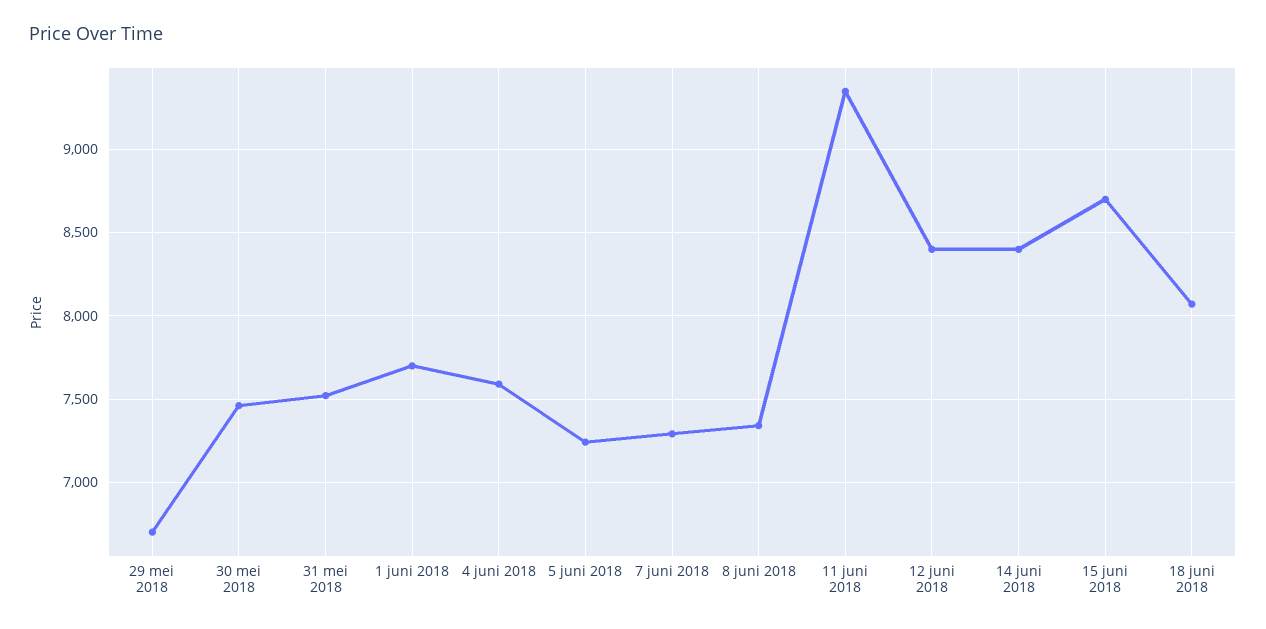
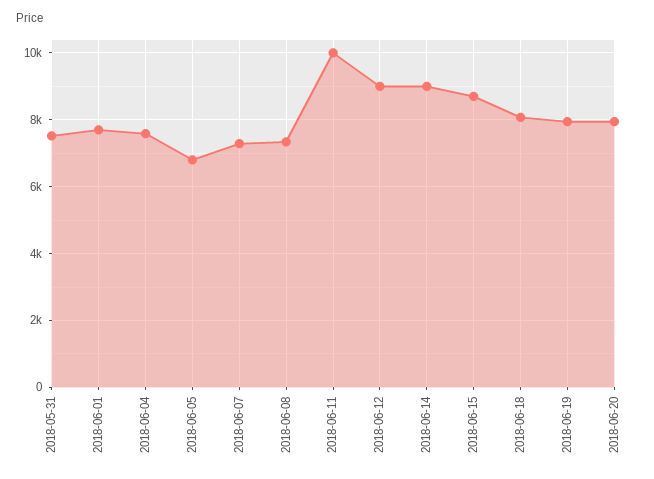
29 mei 2018: 6700 -> none
30 mei 2018: 7450 -> none
5 juni 2018: 7250 -> 6800
11 juni 2018: 9350 -> 10000
12 juni 2018: 8400 -> 9000
14 juni 2018: 8400 -> 9000
2018-06-19: none -> 8000
2018-06-20: none -> 8000

